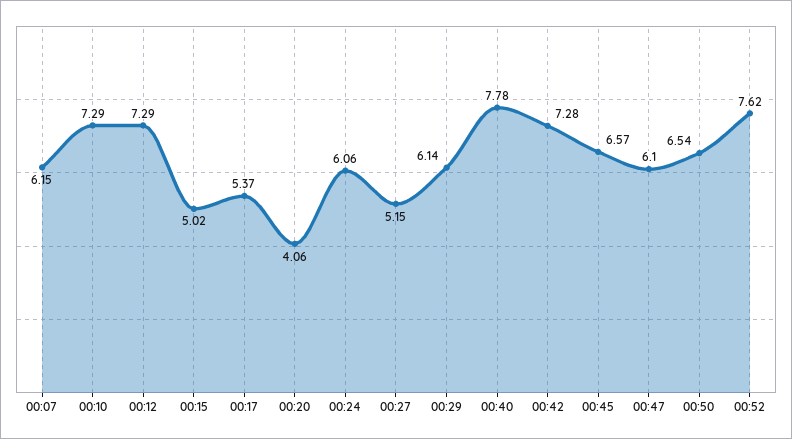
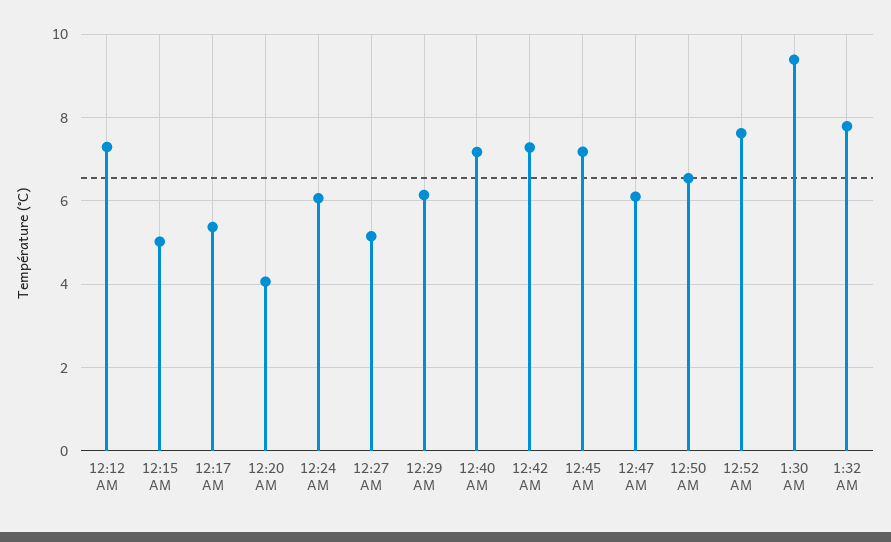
00:07: 6.15 -> none
00:10: 7.29 -> none
00:40: 7.78 -> 7.2
00:45: 6.57 -> 7.2
1:30 AM: none -> 9.4
1:32 AM: none -> 7.8

